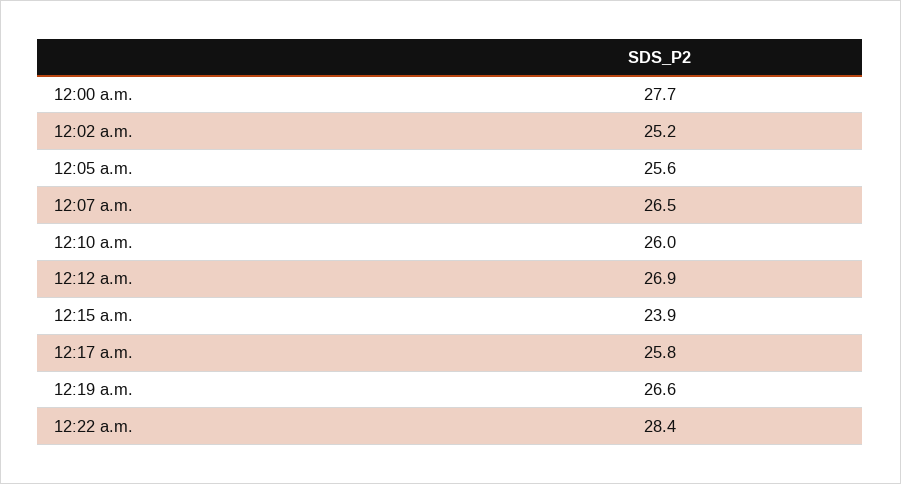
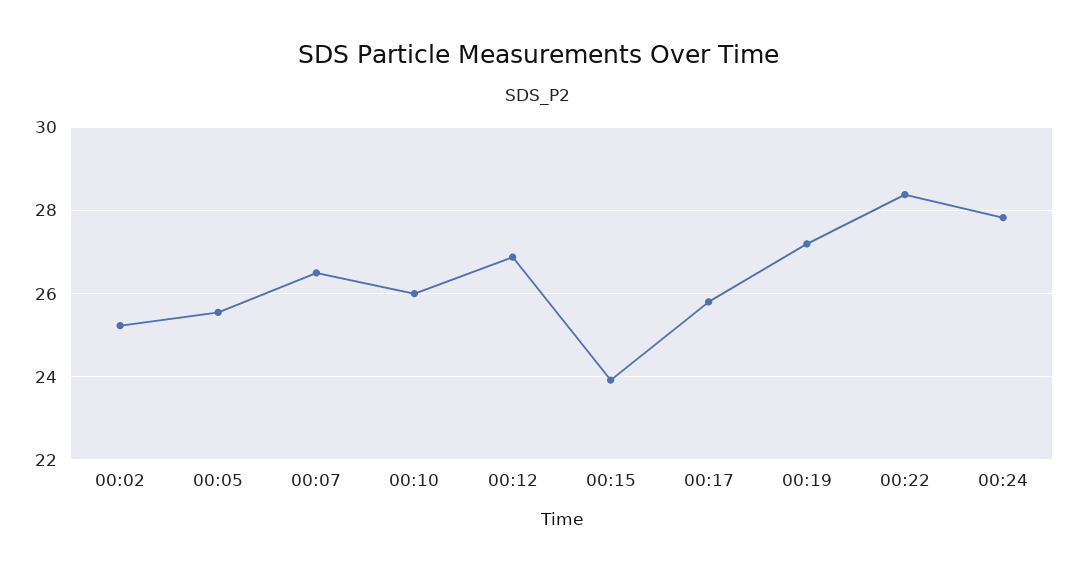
12:00 a.m.: 27.7 -> none
12:19 a.m.: 26.6 -> 27.2
00:24: none -> 27.8

